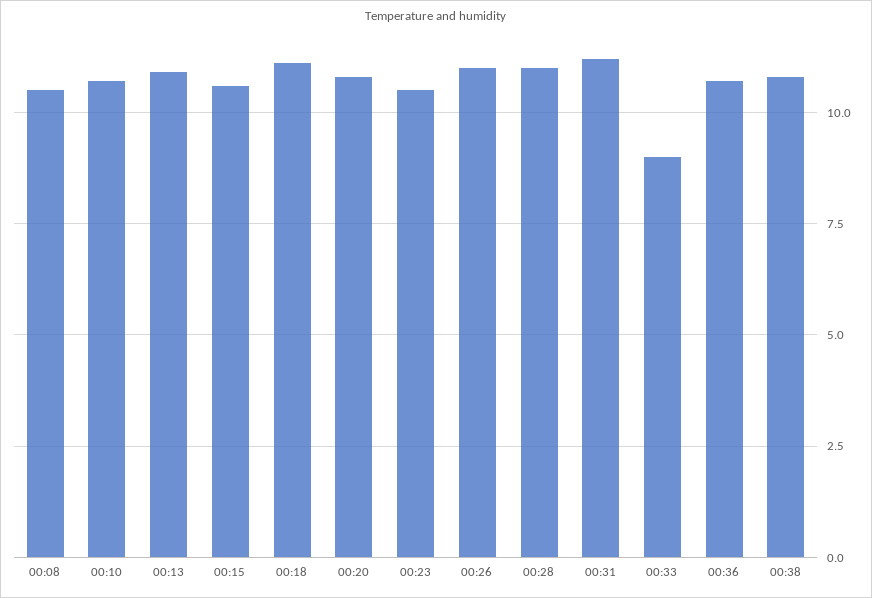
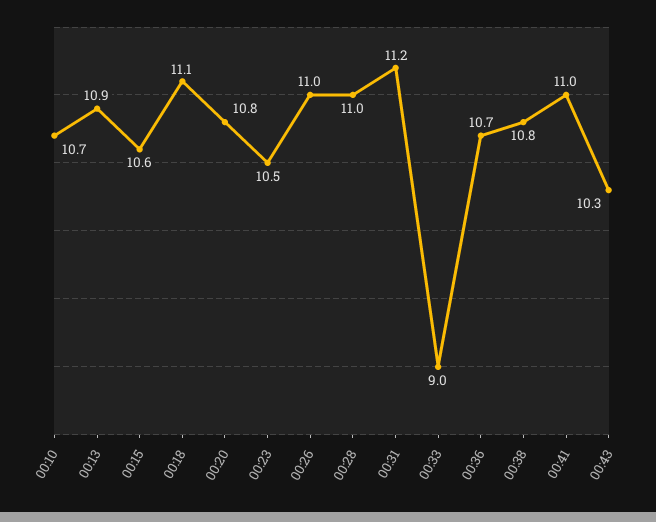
00:08: 10.5 -> none
00:41: none -> 11
00:43: none -> 10.3

